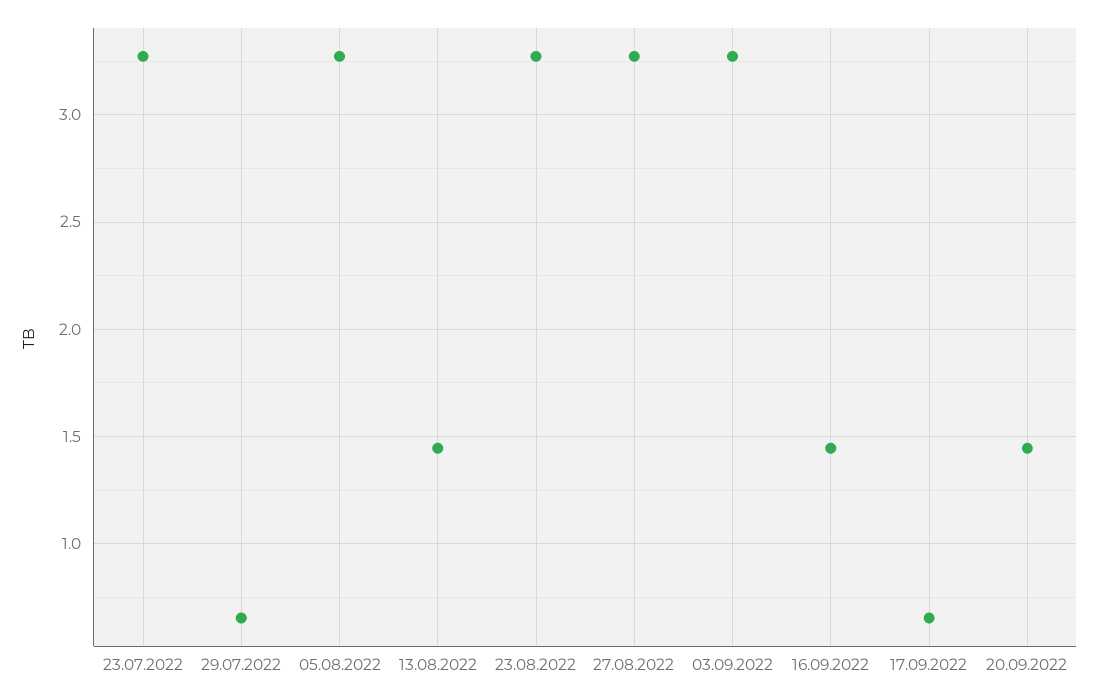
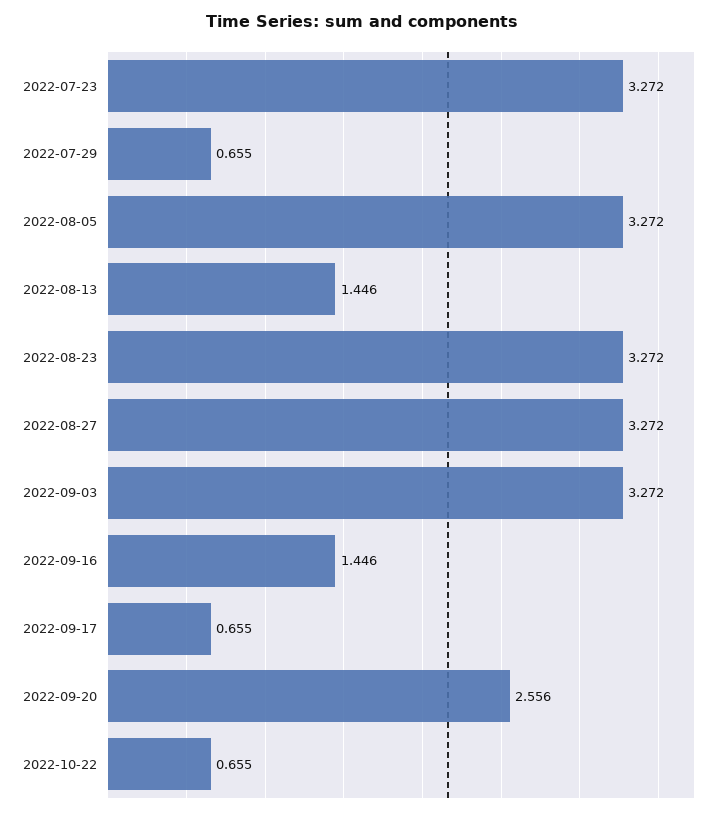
20.09.2022: 1.45 -> 2.556
2022-10-22: none -> 0.655

